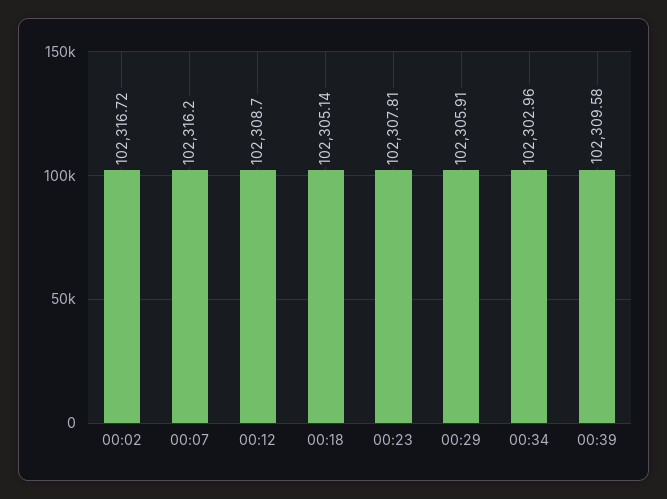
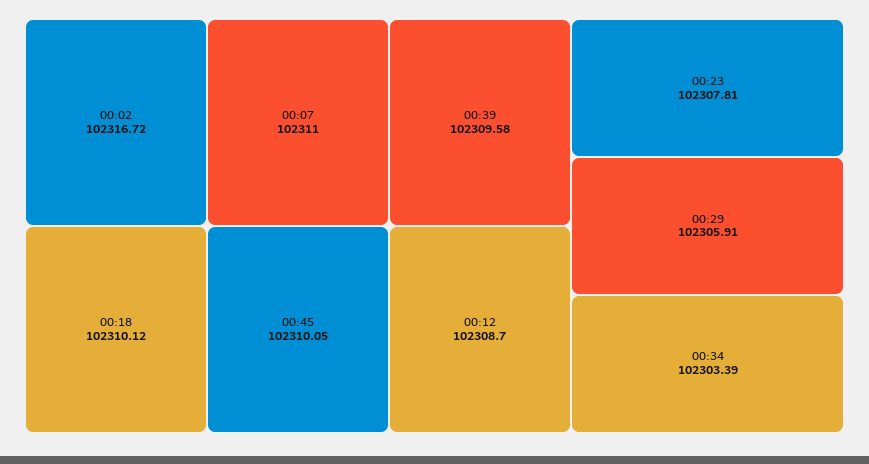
00:07: 102316.2 -> 102311
00:18: 102305.14 -> 102310.12
00:34: 102302.96 -> 102303.39
00:45: none -> 102310.05

